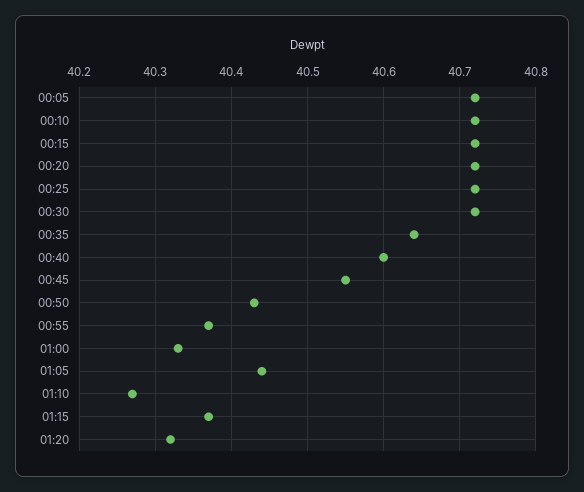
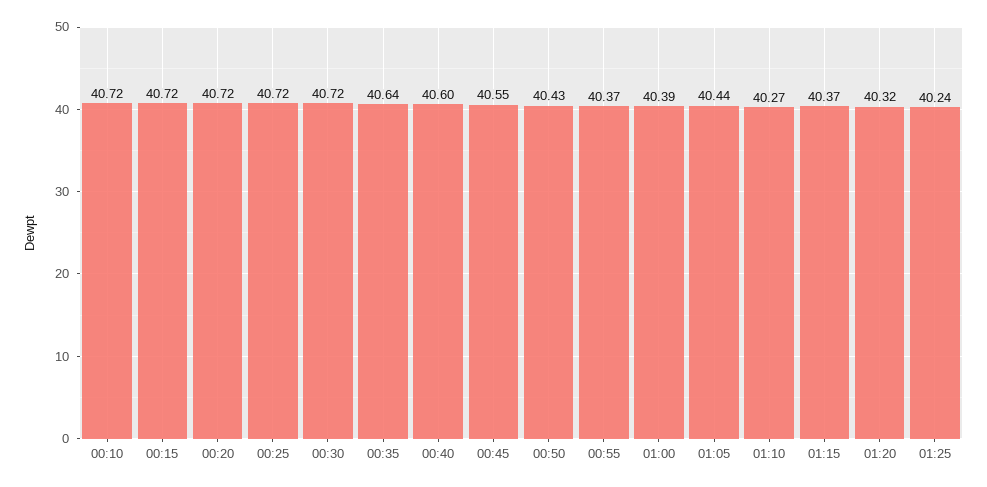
00:05: 40.72 -> none
01:00: 40.33 -> 40.39
01:25: none -> 40.24

